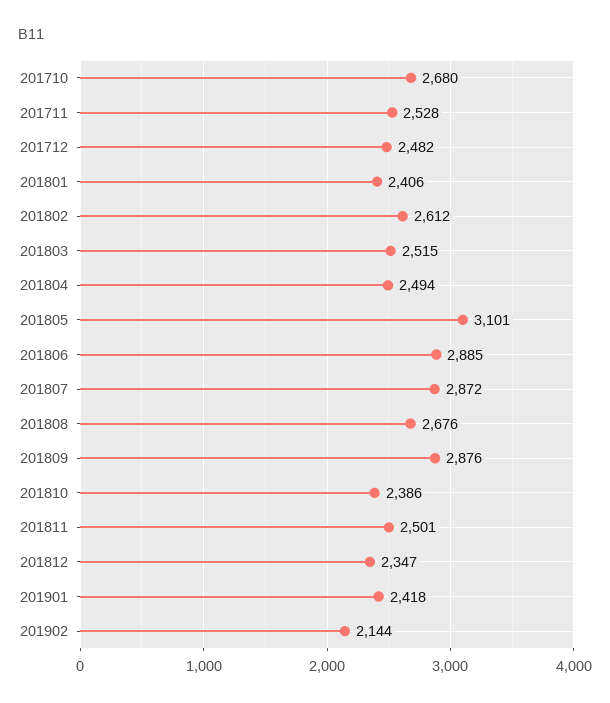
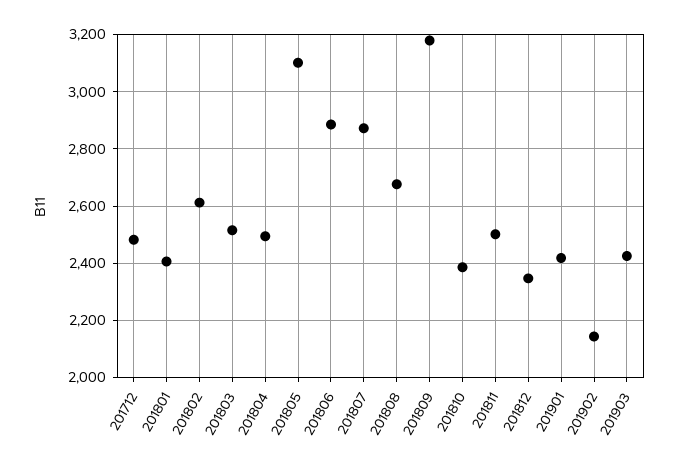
201710: 2680 -> none
201711: 2528 -> none
201809: 2876 -> 3175
201903: none -> 2425

